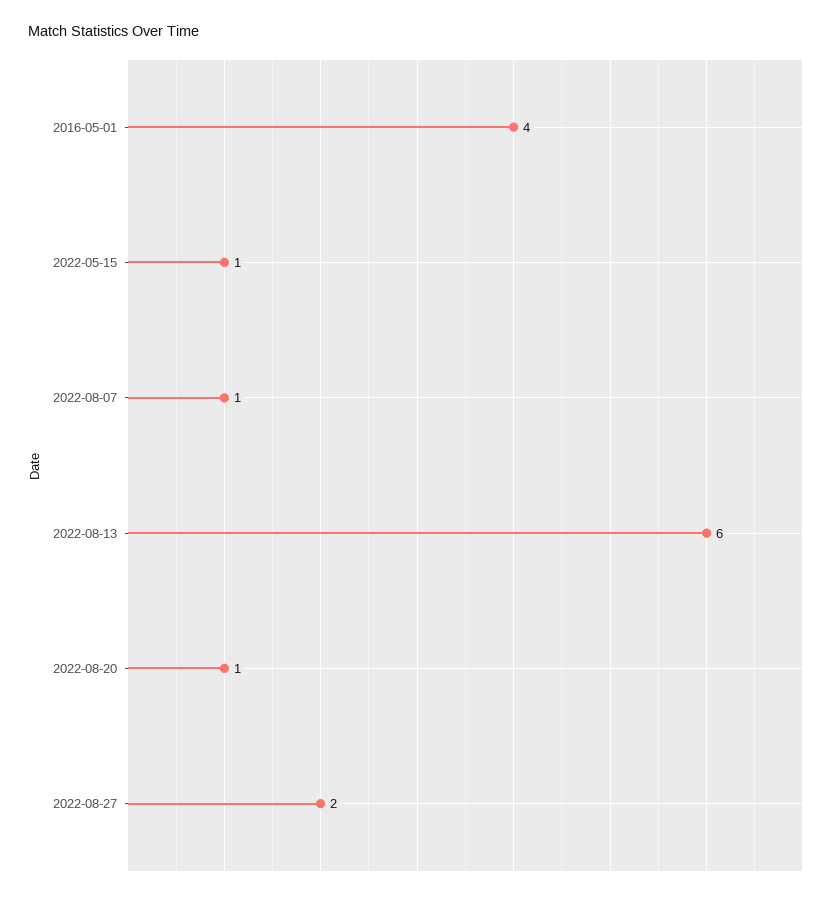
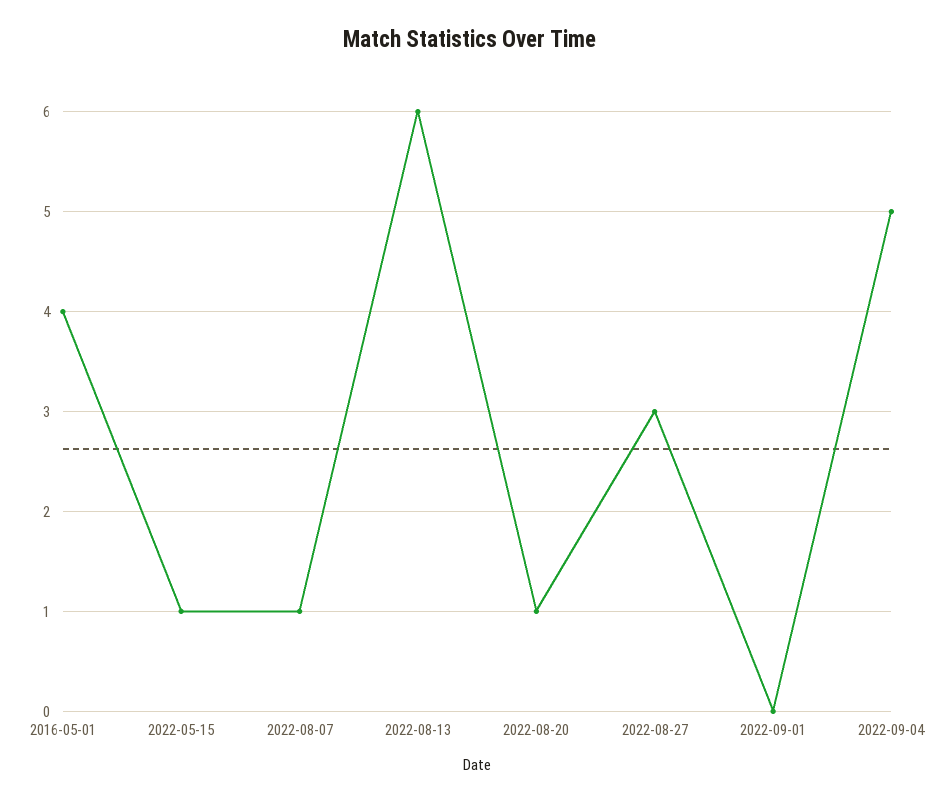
2022-08-27: 2 -> 3
2022-09-01: none -> 0
2022-09-04: none -> 5

